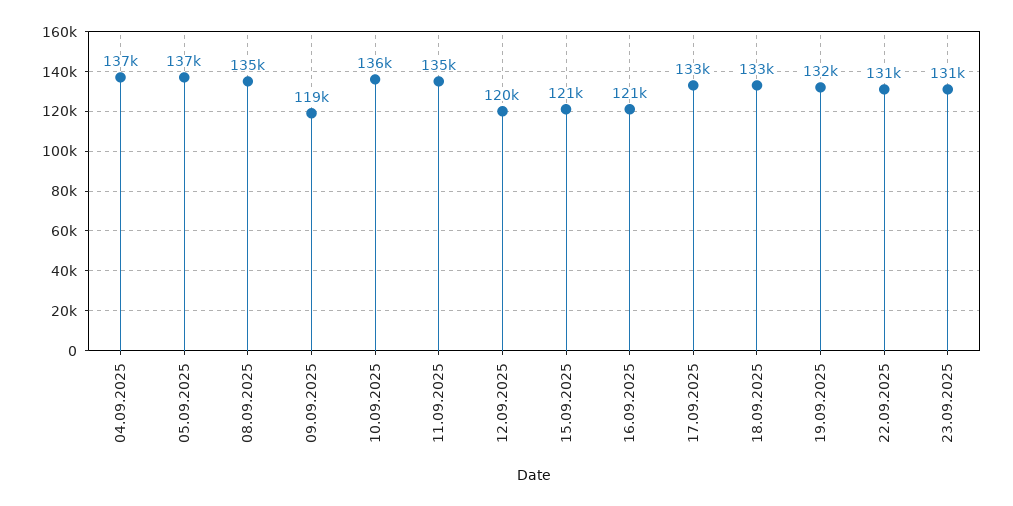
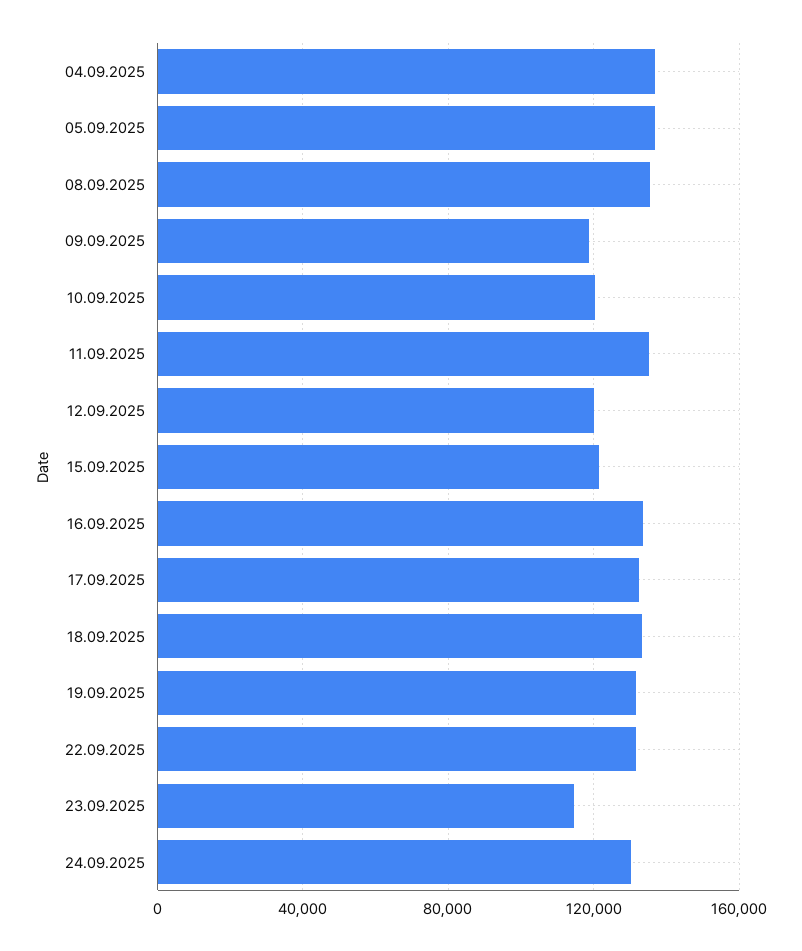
10.09.2025: 136000 -> 120000
16.09.2025: 121000 -> 135000
23.09.2025: 131000 -> 115000
24.09.2025: none -> 130000

